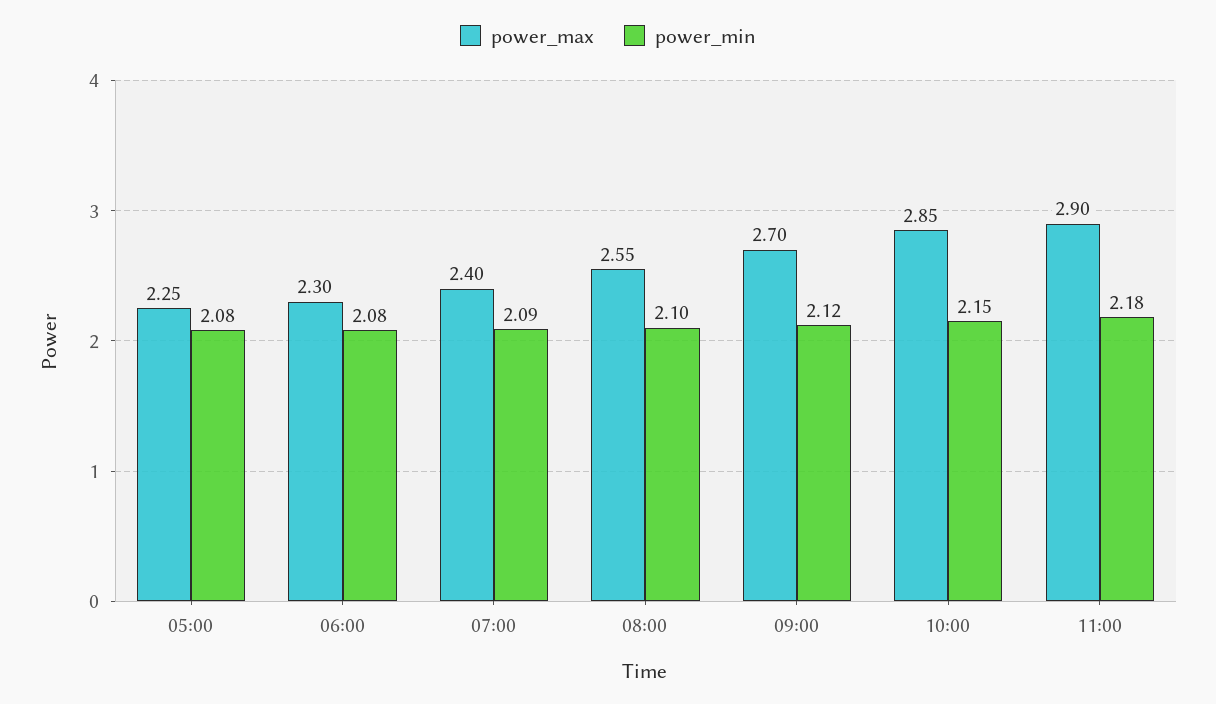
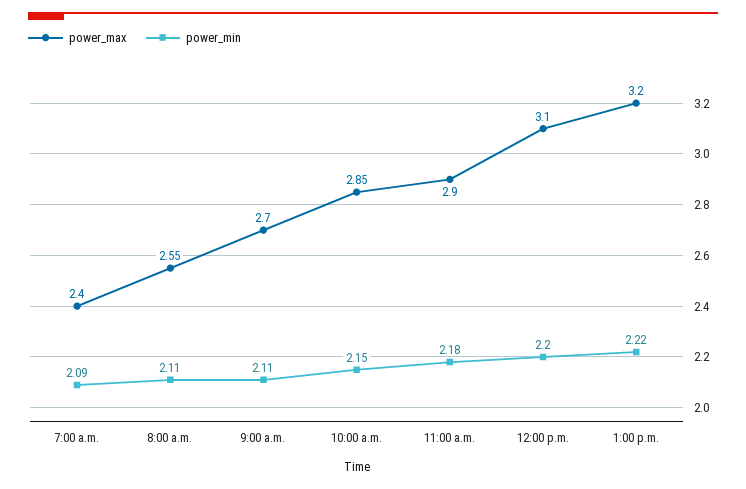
power_max, 05:00: 2.25 -> none
power_min, 05:00: 2.08 -> none
power_max, 06:00: 2.3 -> none
power_min, 06:00: 2.08 -> none
power_min, 08:00: 2.1 -> 2.11
power_min, 09:00: 2.12 -> 2.11
power_max, 12:00 p.m.: none -> 3.1
power_min, 12:00 p.m.: none -> 2.2
power_max, 1:00 p.m.: none -> 3.2
power_min, 1:00 p.m.: none -> 2.22

